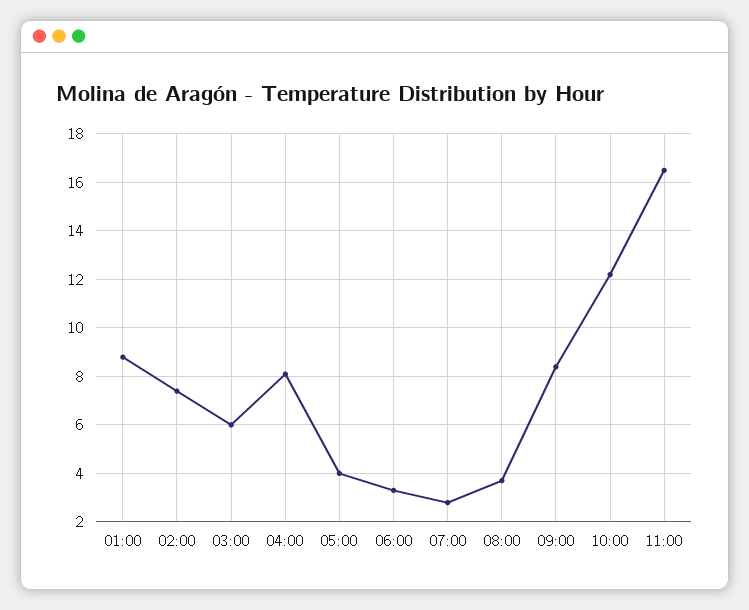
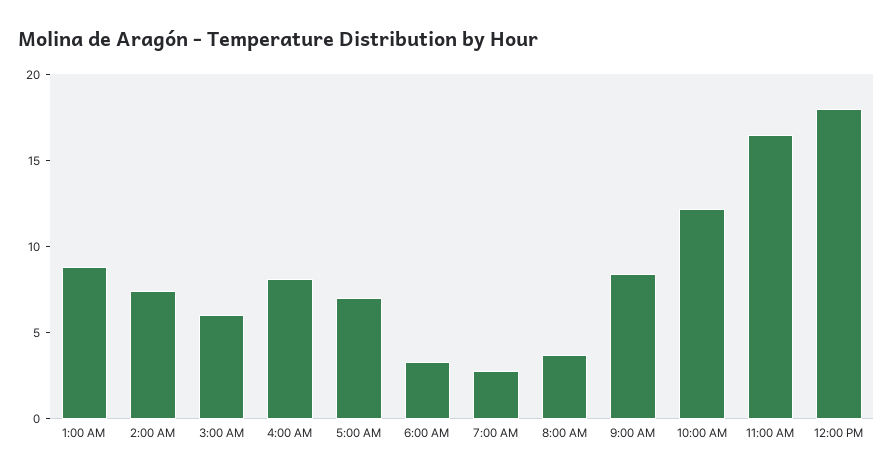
05:00: 4 -> 7
12:00 PM: none -> 18

